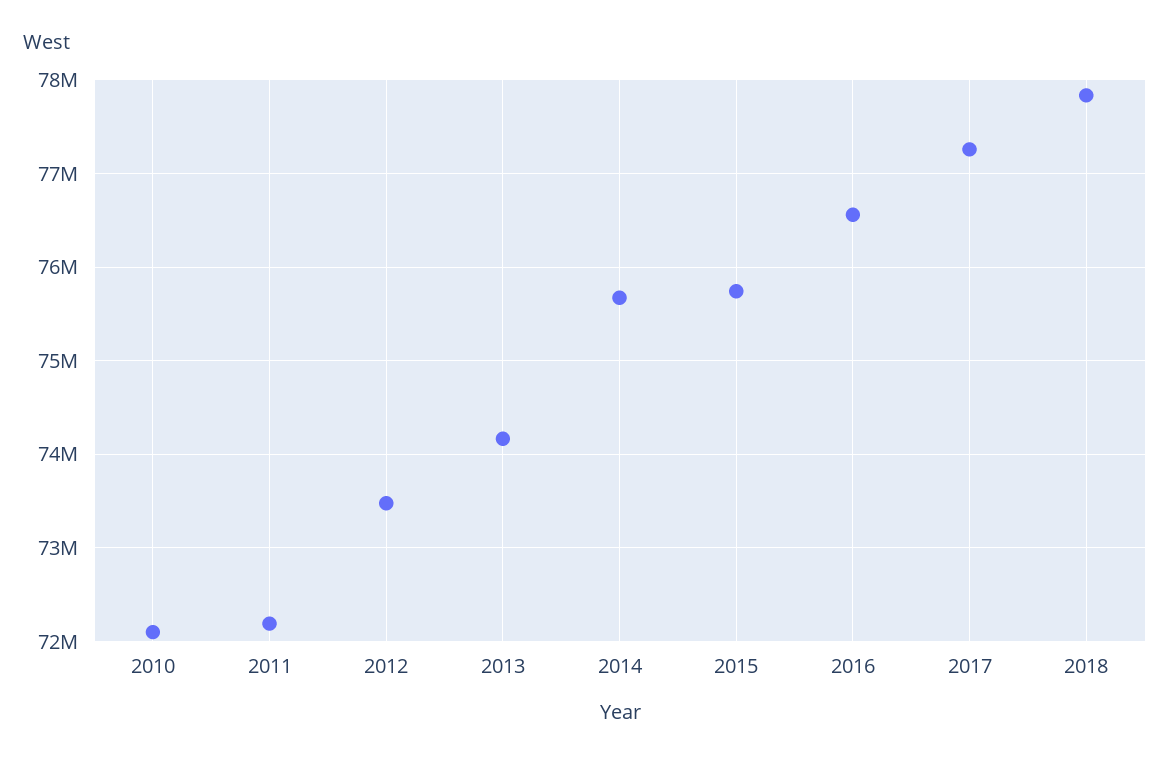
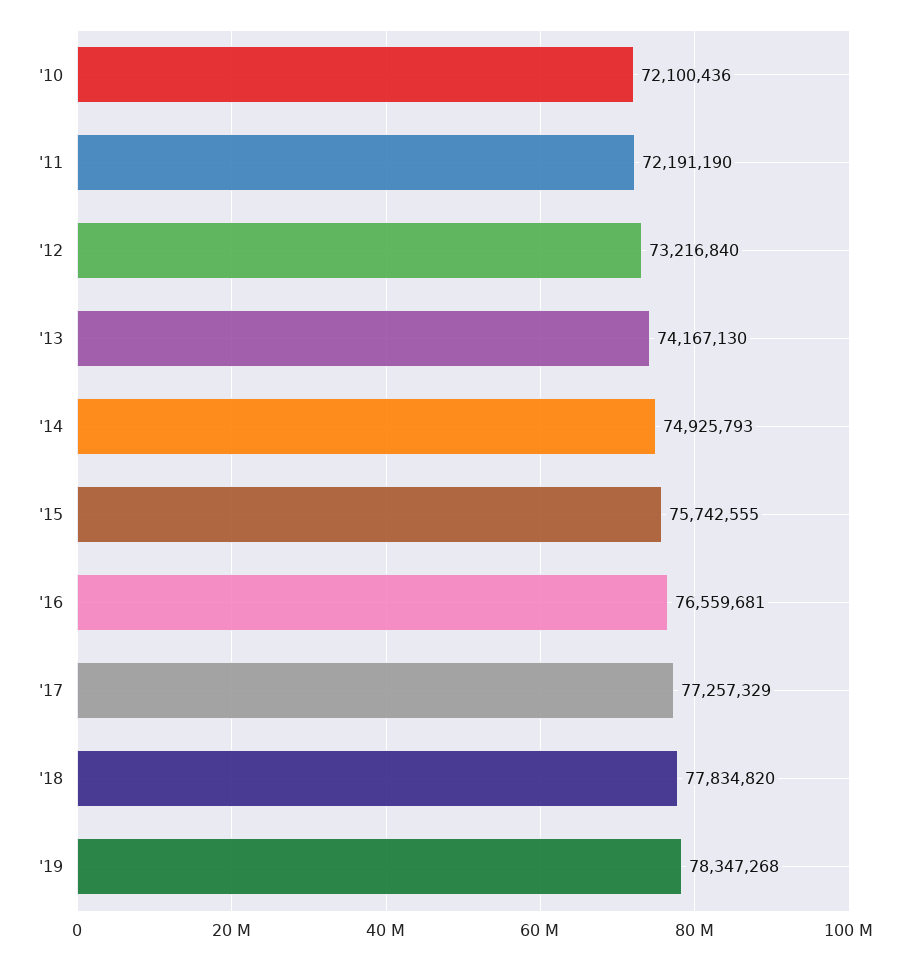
2012: 73500000 -> 73216840
2014: 75700000 -> 74925793
'19: none -> 78347268

